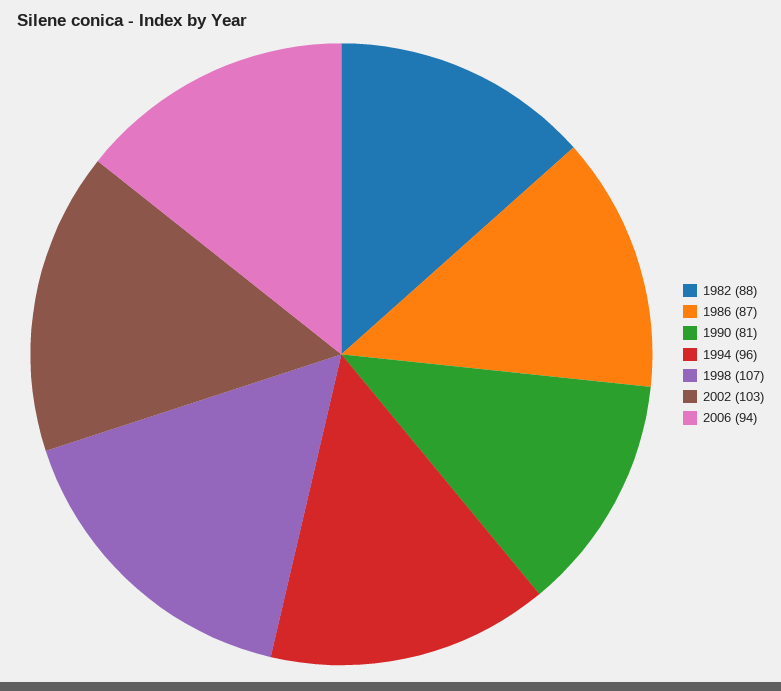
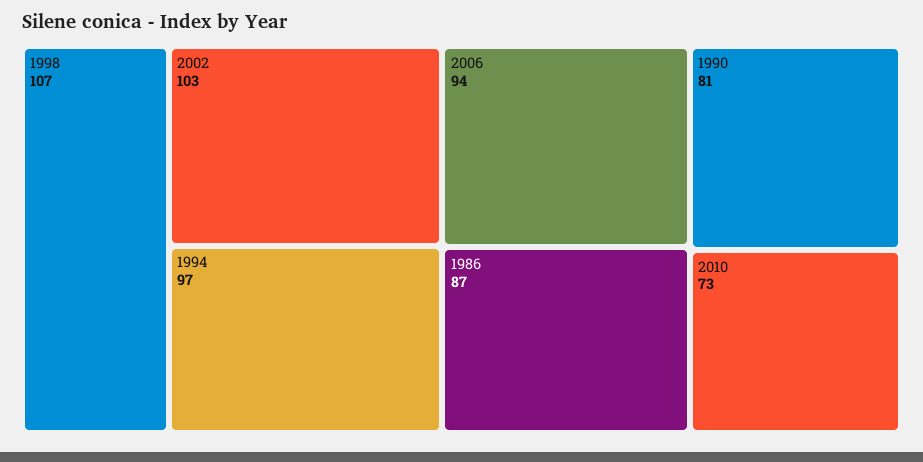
1982: 88 -> none
1994: 96 -> 97
2010: none -> 73

